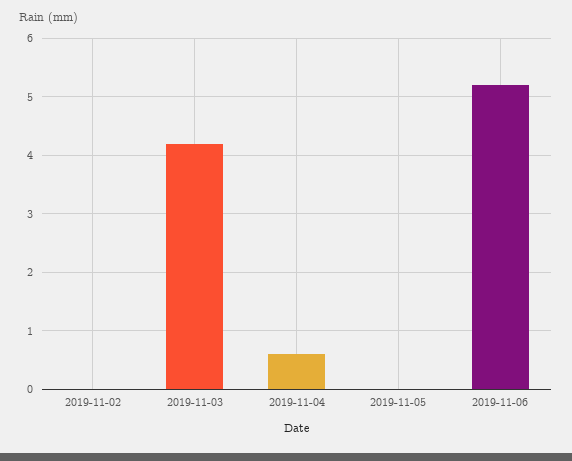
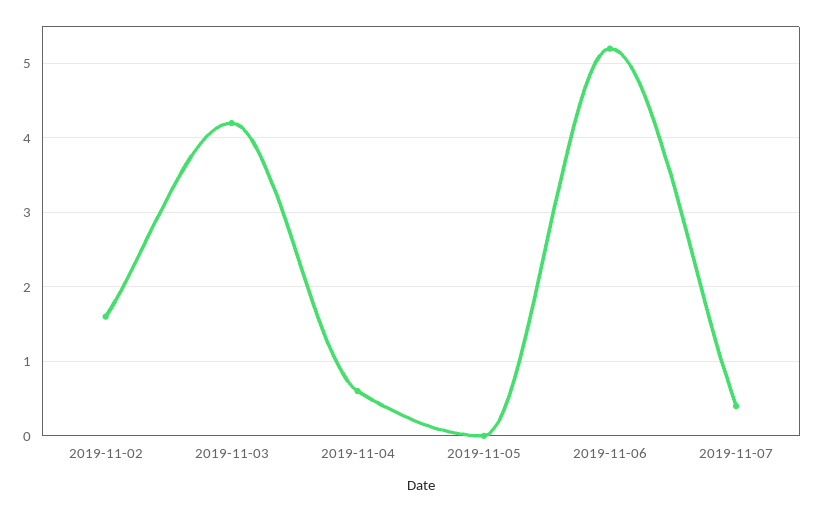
2019-11-02: 0 -> 1.6
2019-11-07: none -> 0.4

